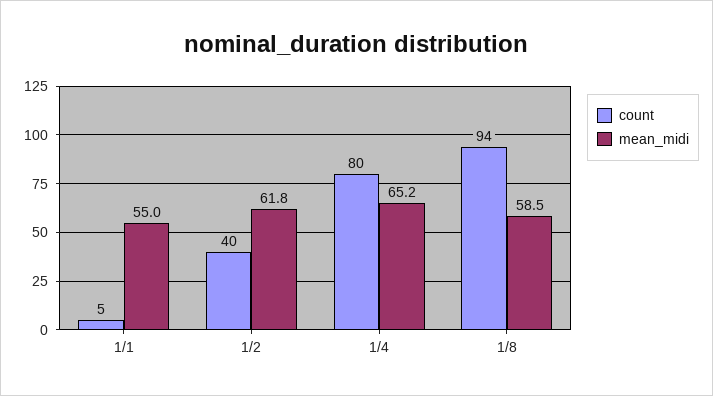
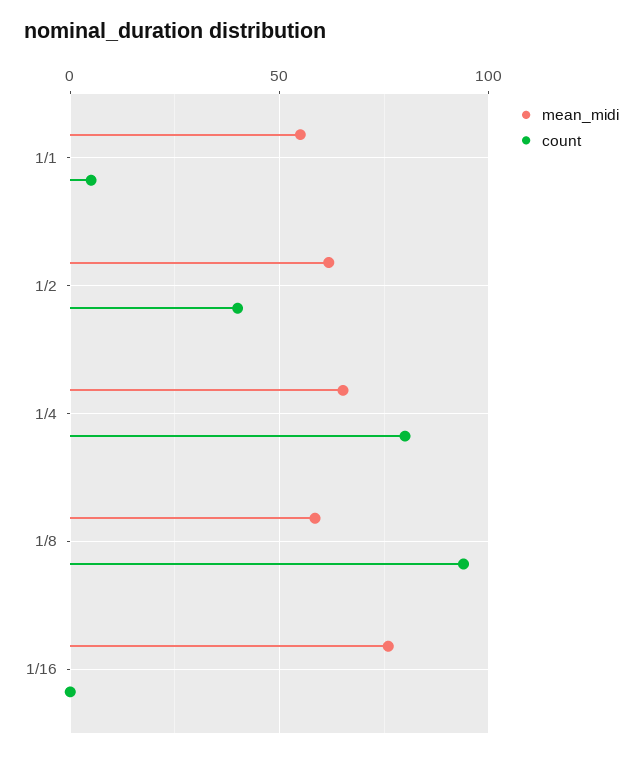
mean_midi, 1/16: none -> 75
count, 1/16: none -> 0

